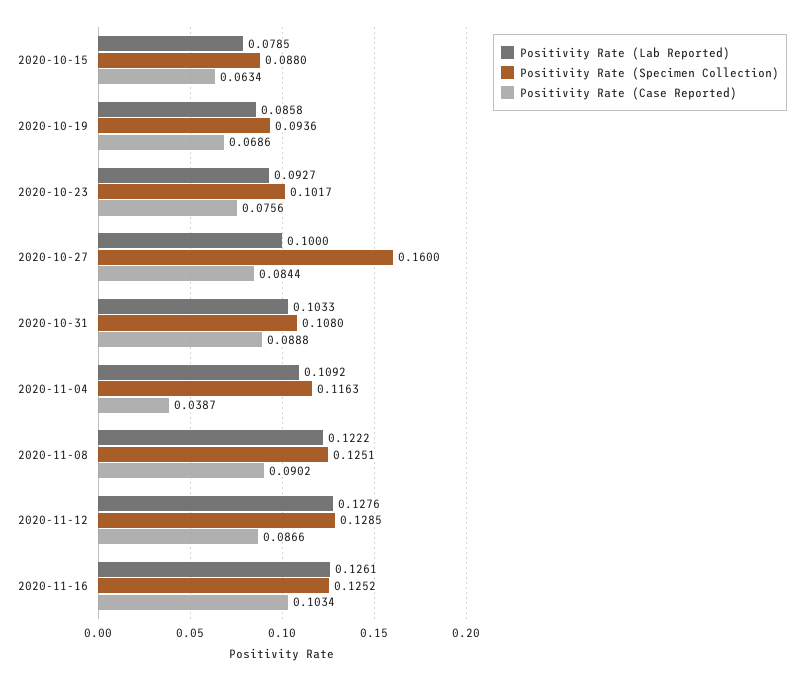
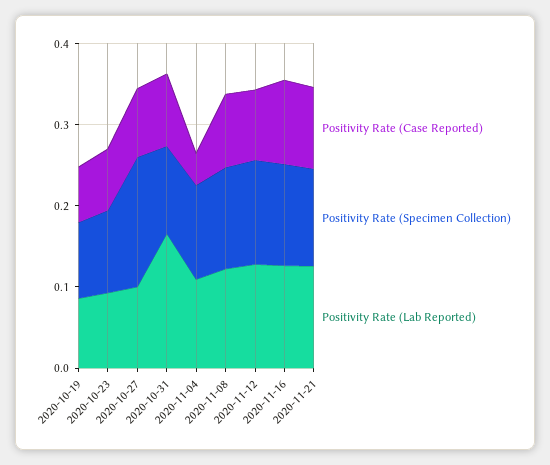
Positivity Rate (Lab Reported), 2020-10-15: 0.0785 -> none
Positivity Rate (Specimen Collection), 2020-10-15: 0.088 -> none
Positivity Rate (Case Reported), 2020-10-15: 0.0634 -> none
Positivity Rate (Lab Reported), 2020-10-31: 0.1033 -> 0.16
Positivity Rate (Case Reported), 2020-11-21: none -> 0.1
Positivity Rate (Specimen Collection), 2020-11-21: none -> 0.12
Positivity Rate (Lab Reported), 2020-11-21: none -> 0.12

